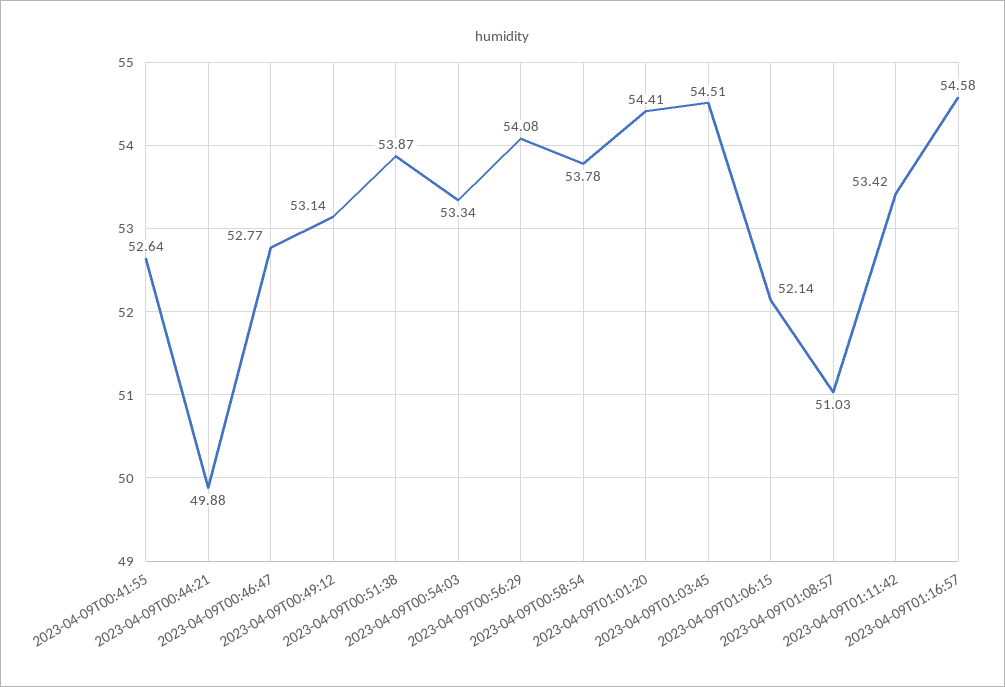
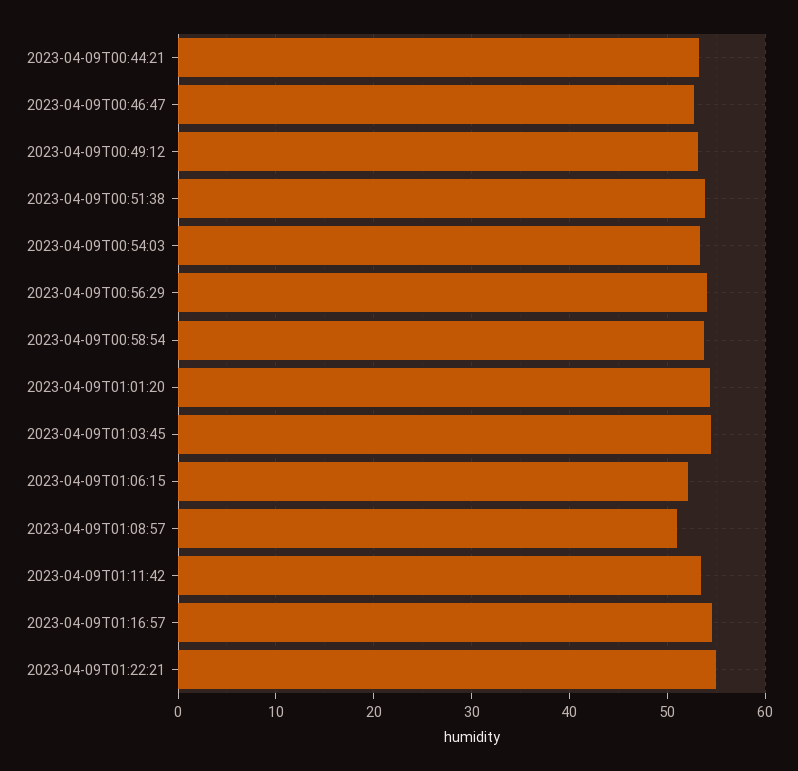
2023-04-09T00:41:55: 52.64 -> none
2023-04-09T00:44:21: 49.88 -> 53
2023-04-09T01:22:21: none -> 55

